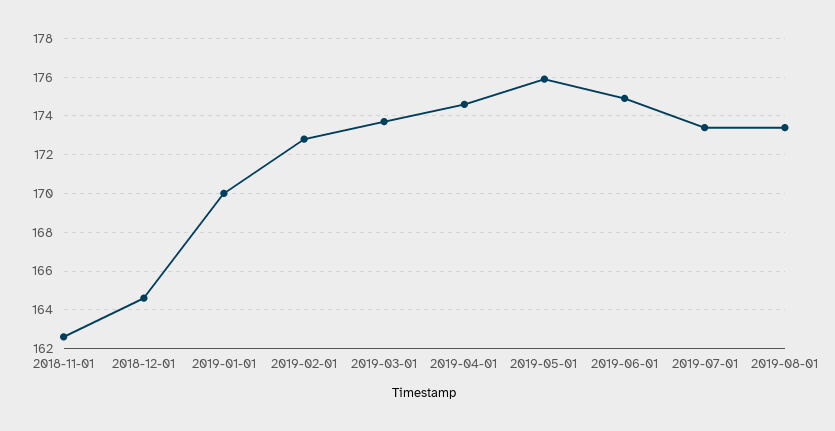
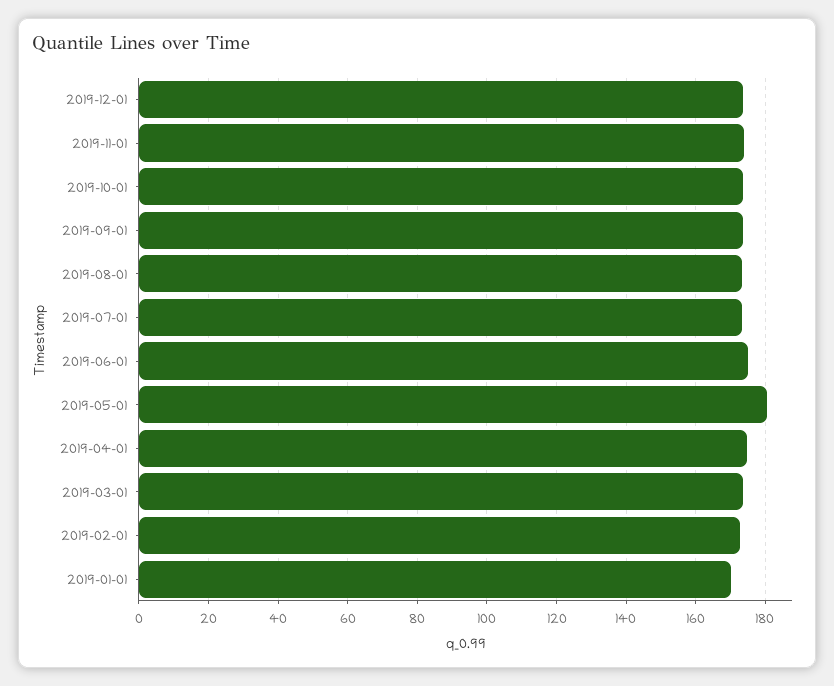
2018-11-01: 162.5 -> none
2018-12-01: 164.5 -> none
2019-05-01: 176 -> 180
2019-12-01: none -> 174
2019-11-01: none -> 174
2019-10-01: none -> 174
2019-09-01: none -> 174

